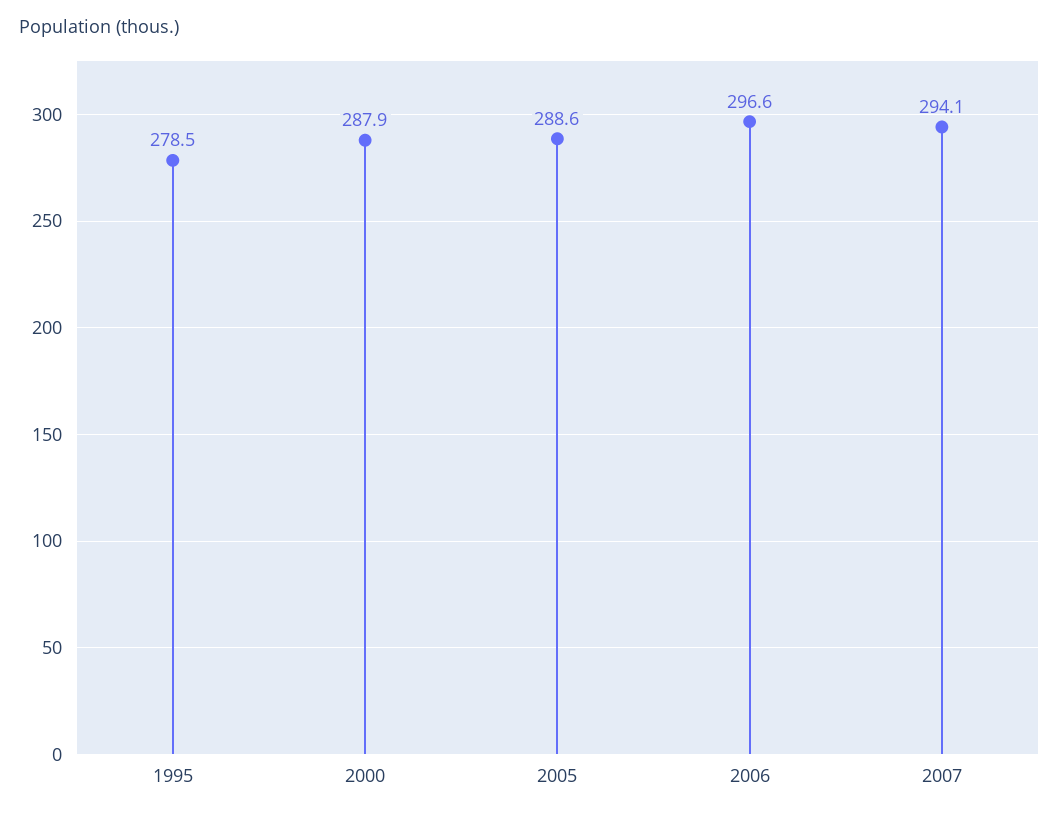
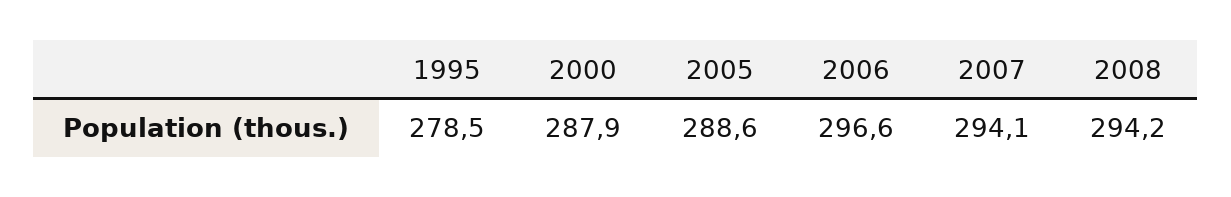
2008: none -> 294.2

